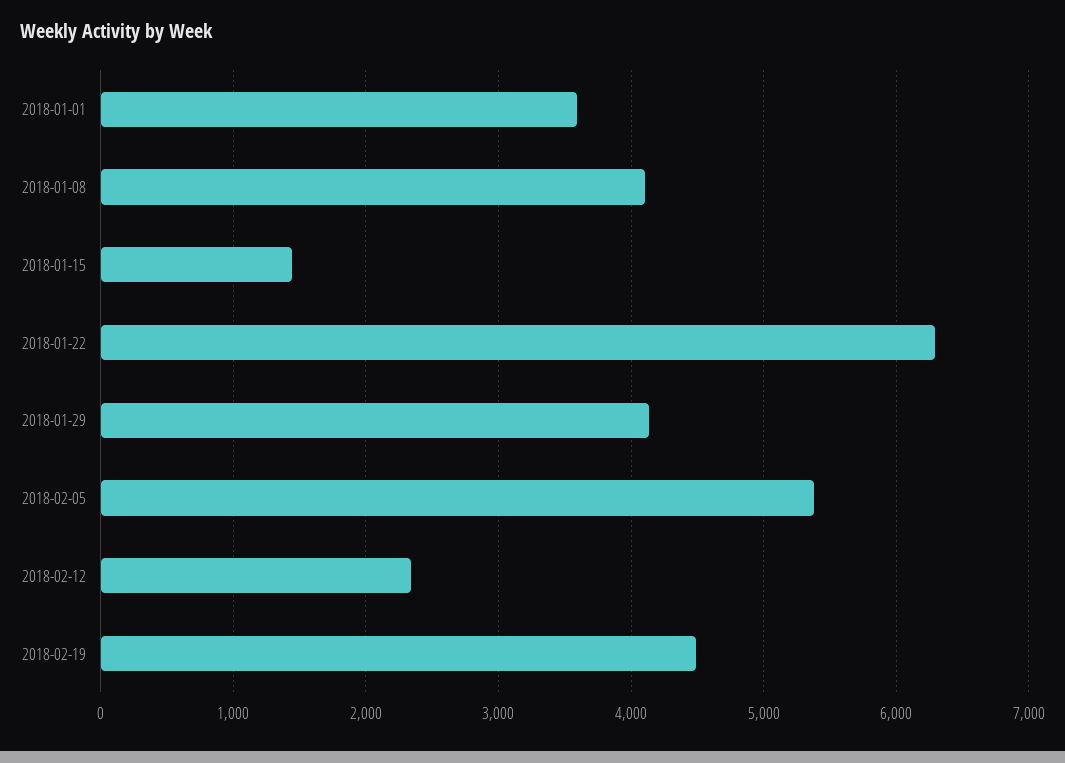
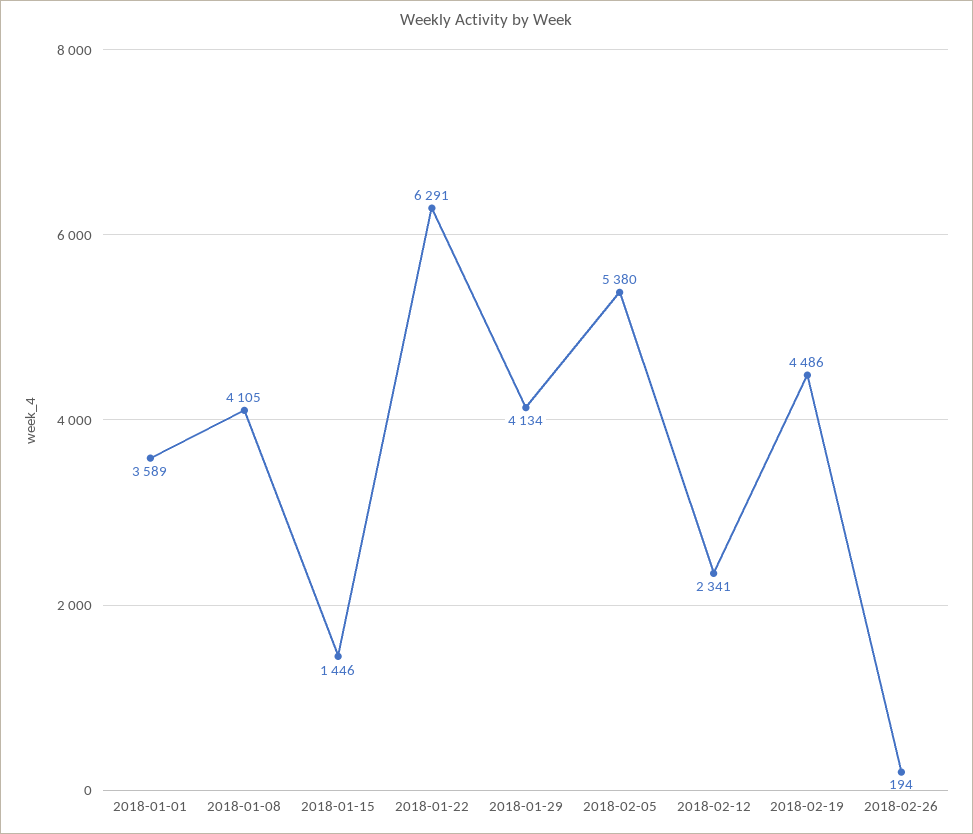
2018-02-26: none -> 194

